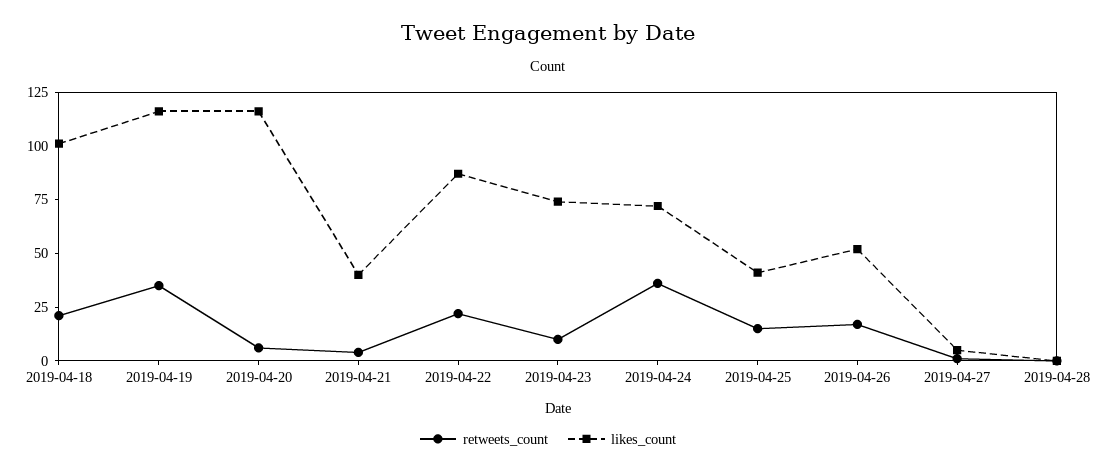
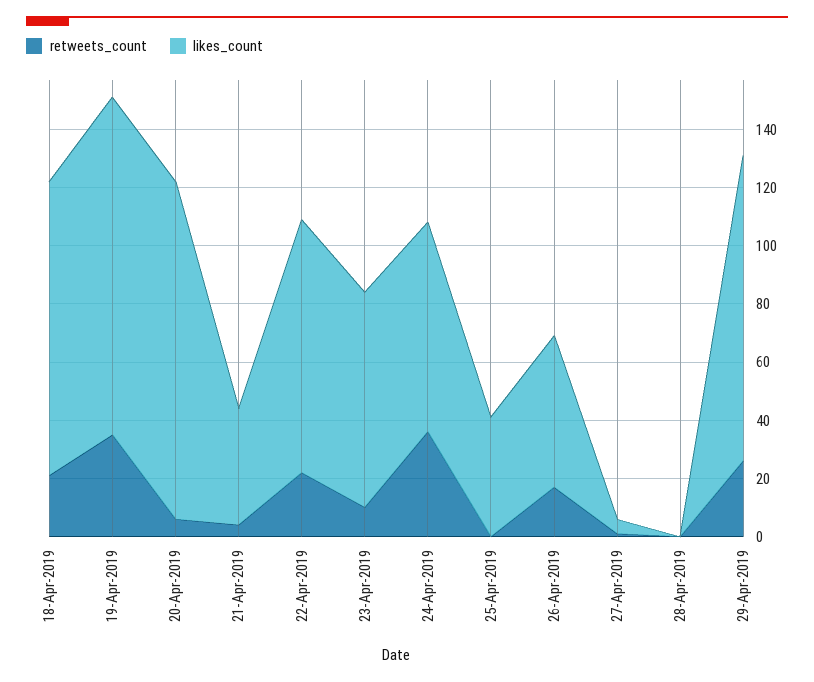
retweets_count, 2019-04-25: 15 -> 0
retweets_count, 29-Apr-2019: none -> 25
likes_count, 29-Apr-2019: none -> 105

